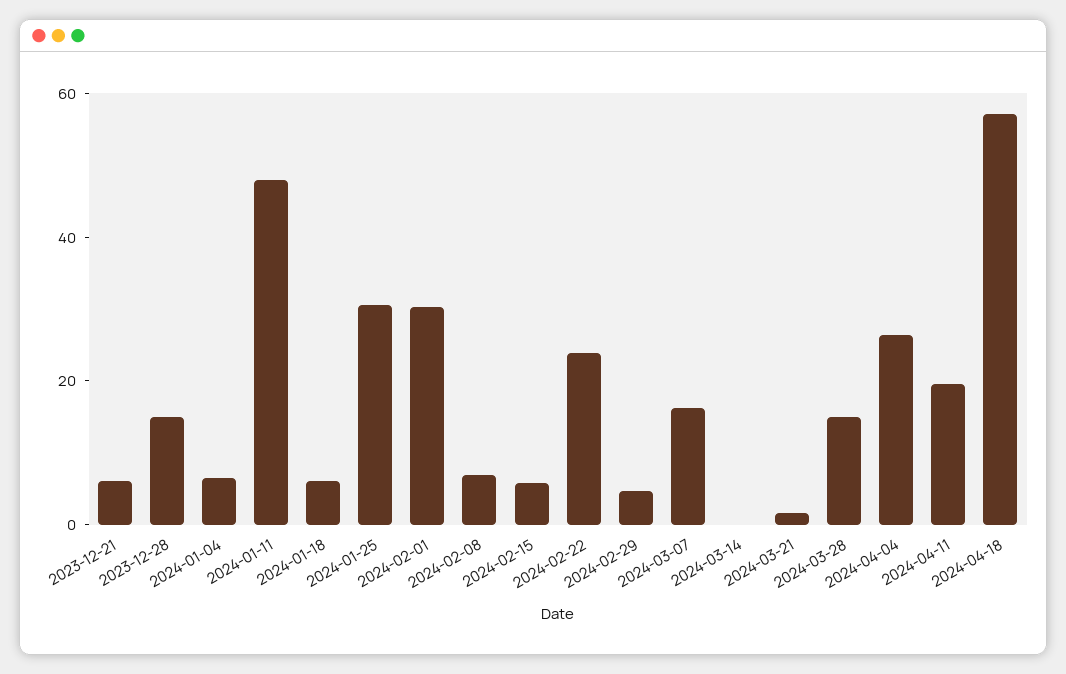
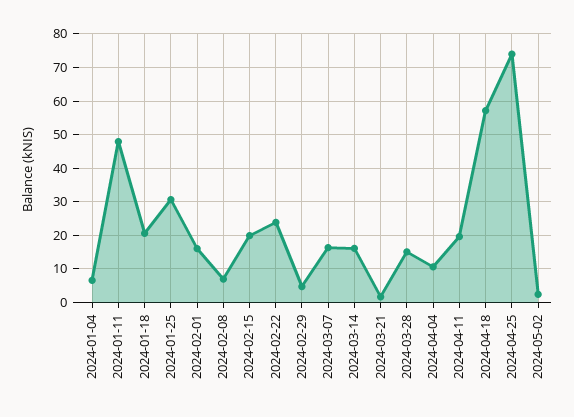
2023-12-21: 5 -> none
2023-12-28: 15 -> none
2024-01-18: 5 -> 20
2024-02-01: 30 -> 16
2024-02-15: 5 -> 20
2024-03-14: 0 -> 16
2024-04-04: 25 -> 10
2024-04-25: none -> 74
2024-05-02: none -> 2

